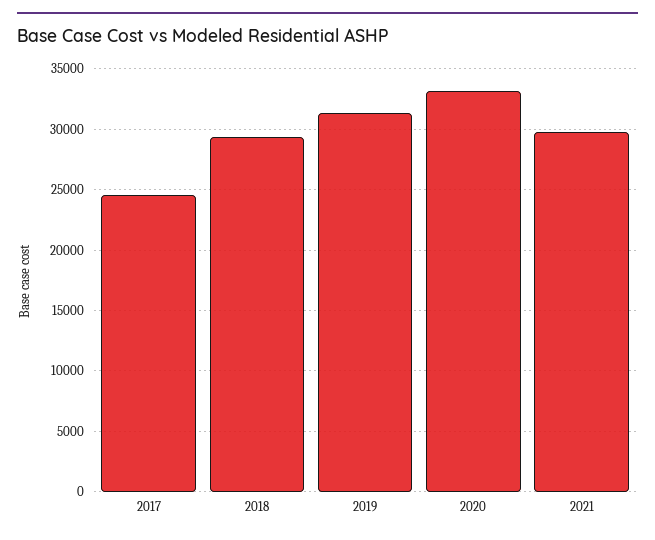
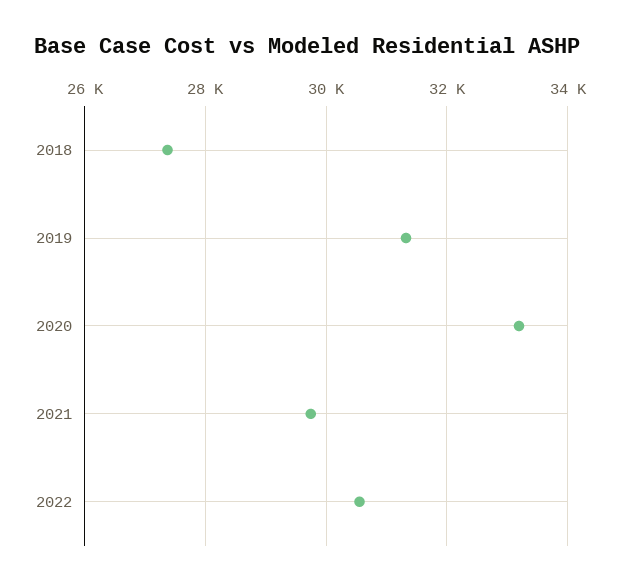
2017: 24500 -> none
2018: 29500 -> 27400
2022: none -> 30600

